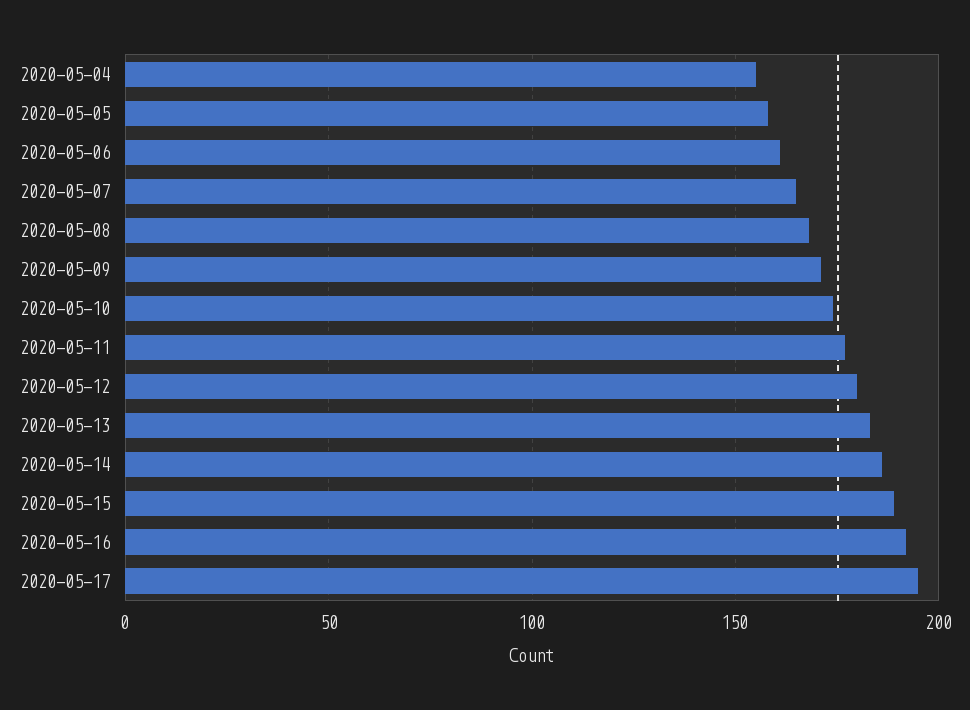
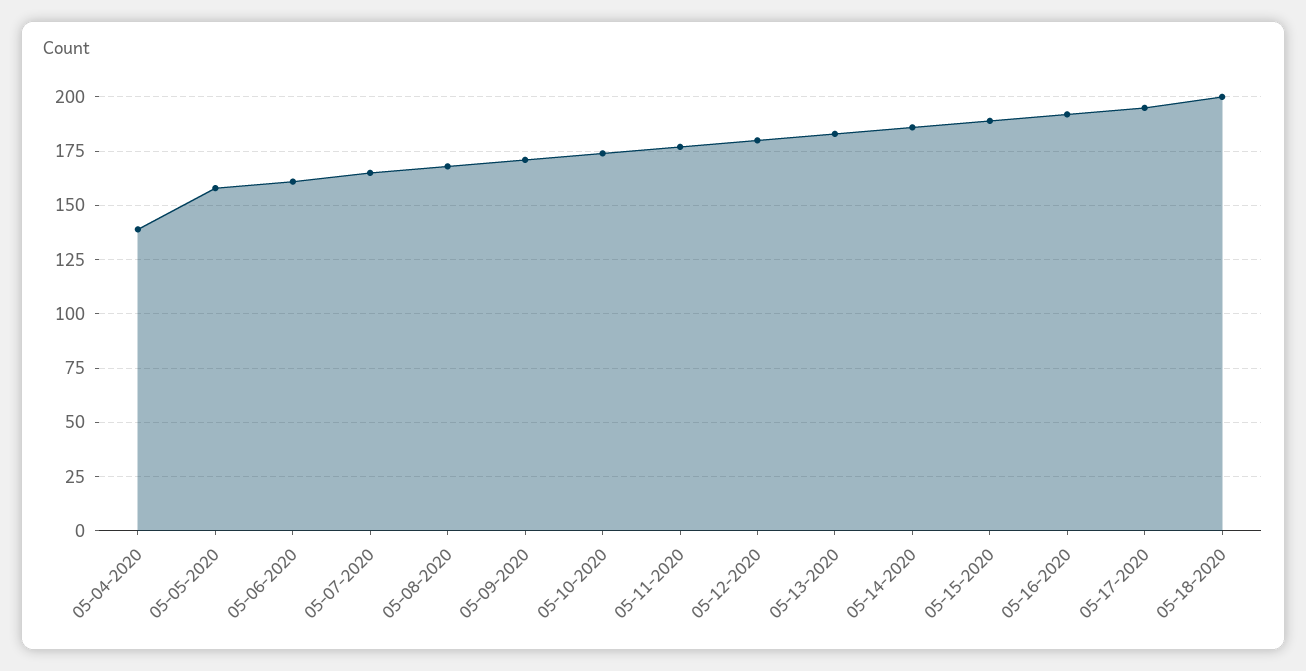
2020-05-04: 155 -> 140
05-18-2020: none -> 200

